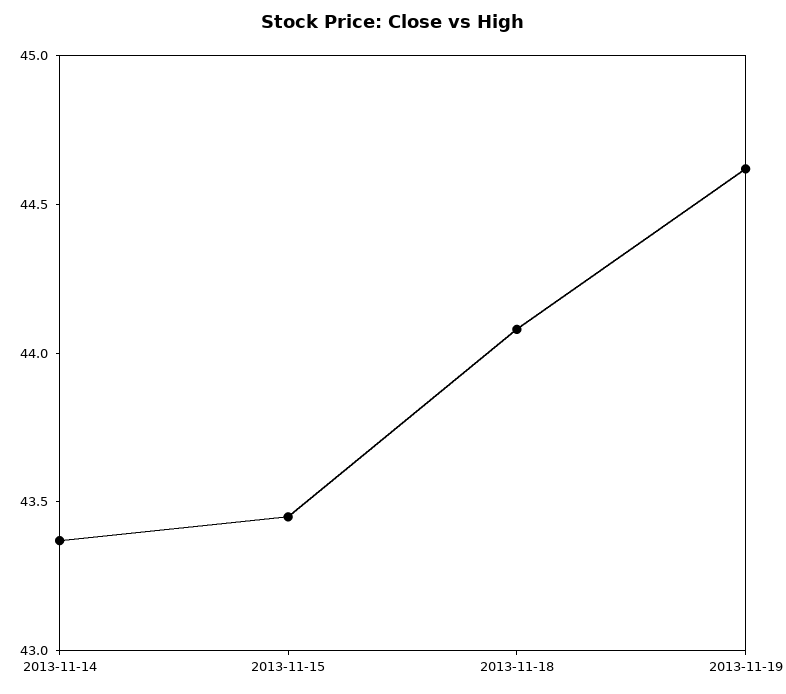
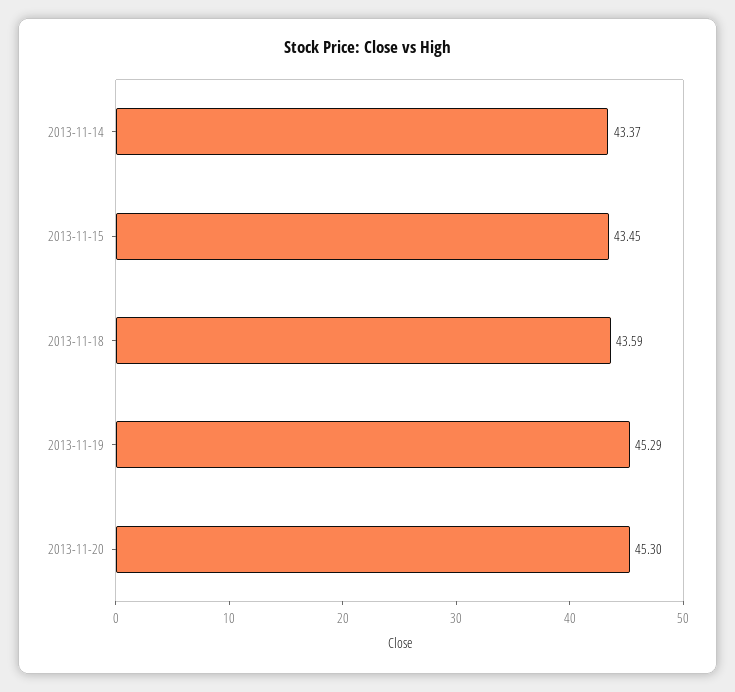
2013-11-18: 44.1 -> 43.59
2013-11-19: 44.6 -> 45.29
2013-11-20: none -> 45.3

